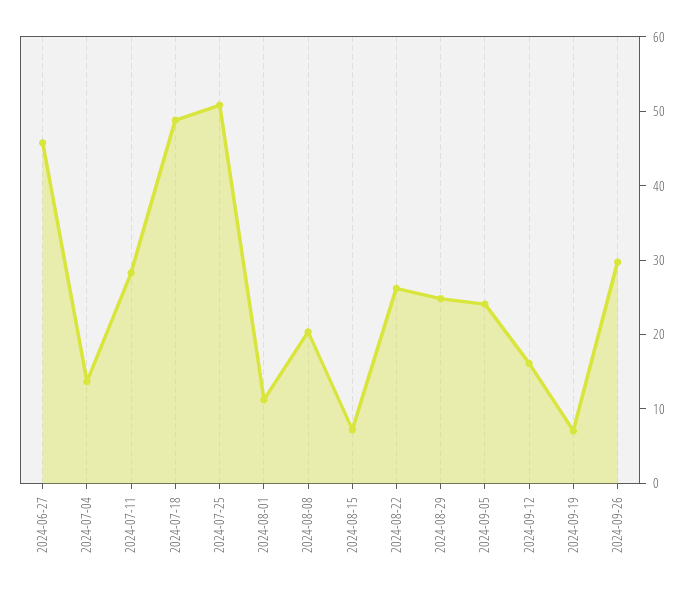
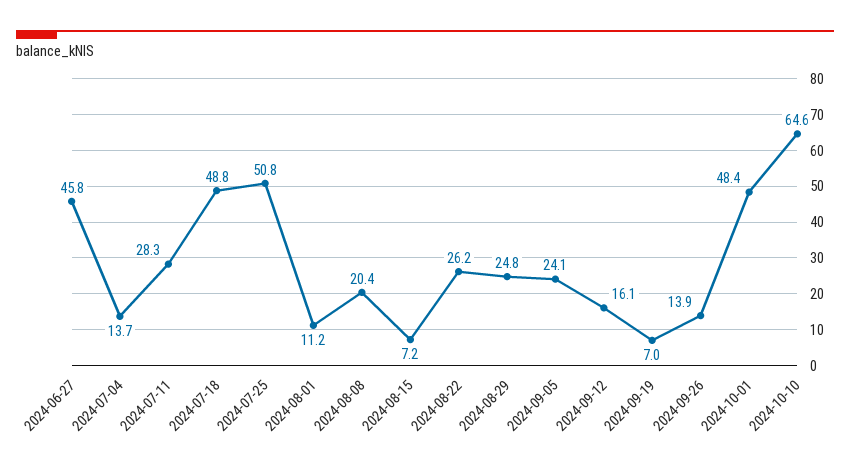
2024-09-26: 30 -> 13.9
2024-10-01: none -> 48.4
2024-10-10: none -> 64.6

